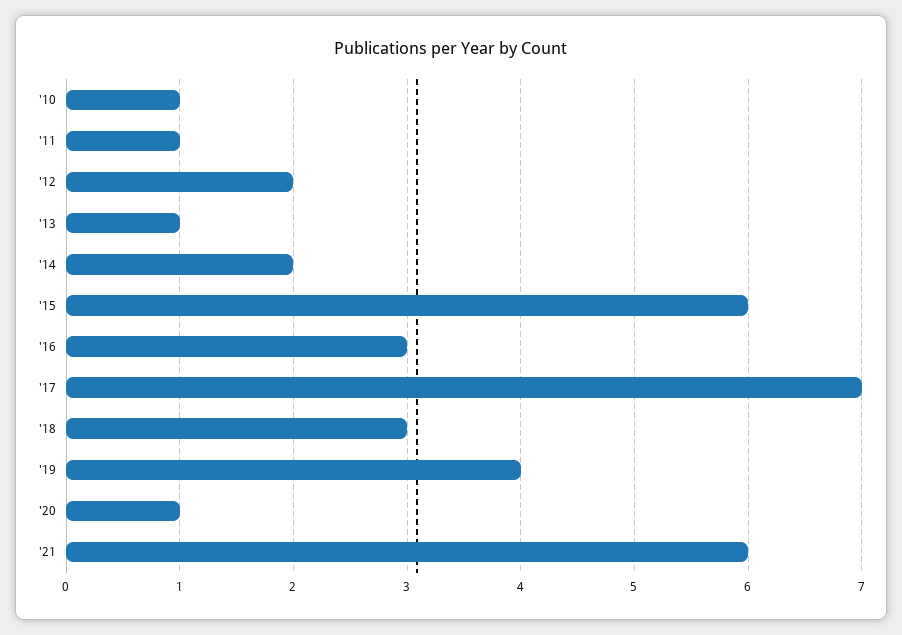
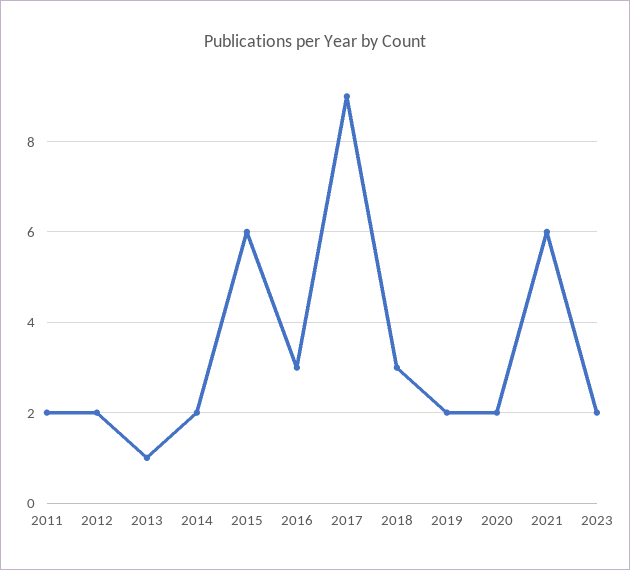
'10: 1 -> none
'11: 1 -> 2
'17: 7 -> 9
'19: 4 -> 2
'20: 1 -> 2
2023: none -> 2

